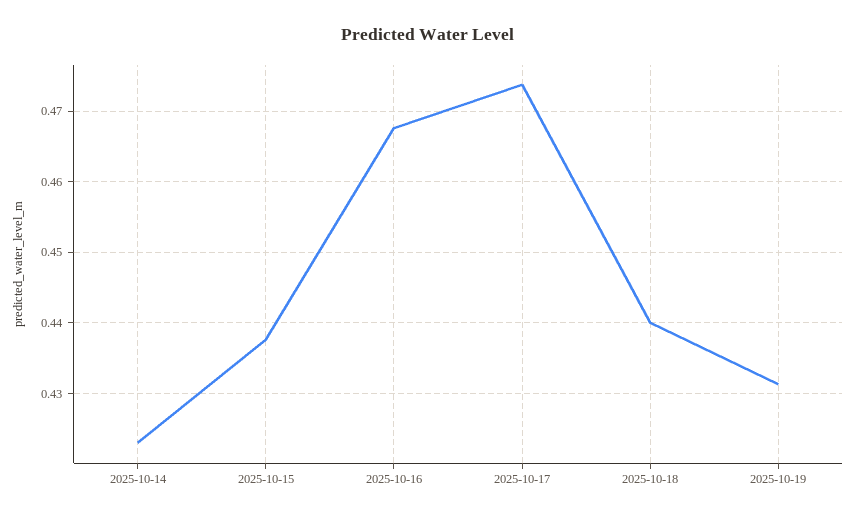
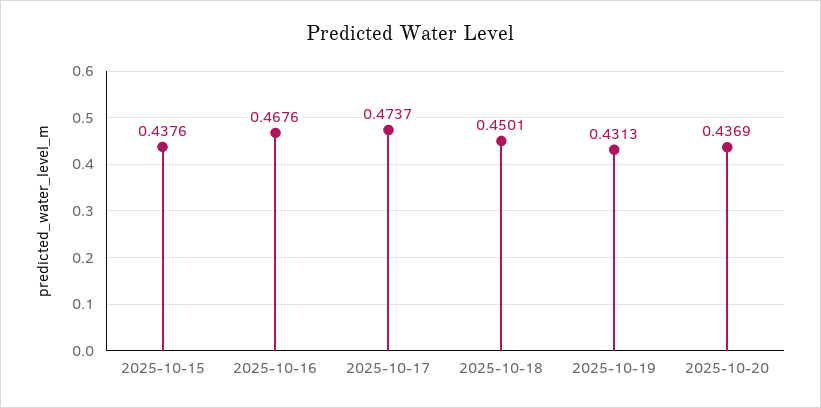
2025-10-14: 0.423 -> none
2025-10-18: 0.44 -> 0.4501
2025-10-20: none -> 0.4369

